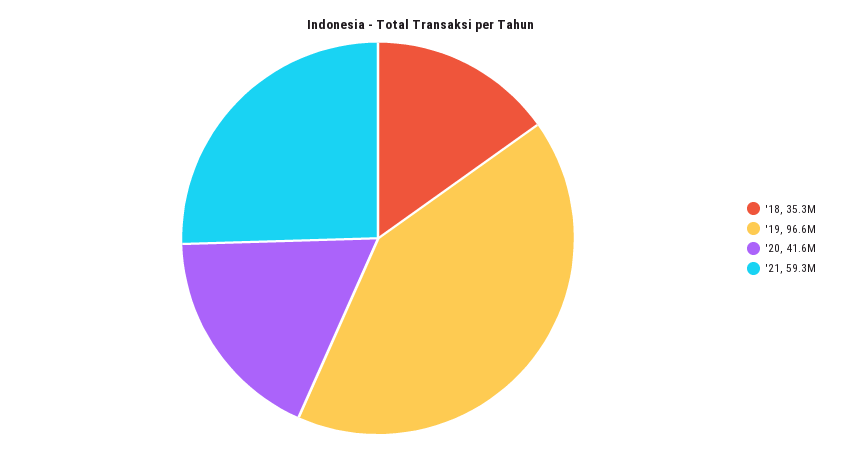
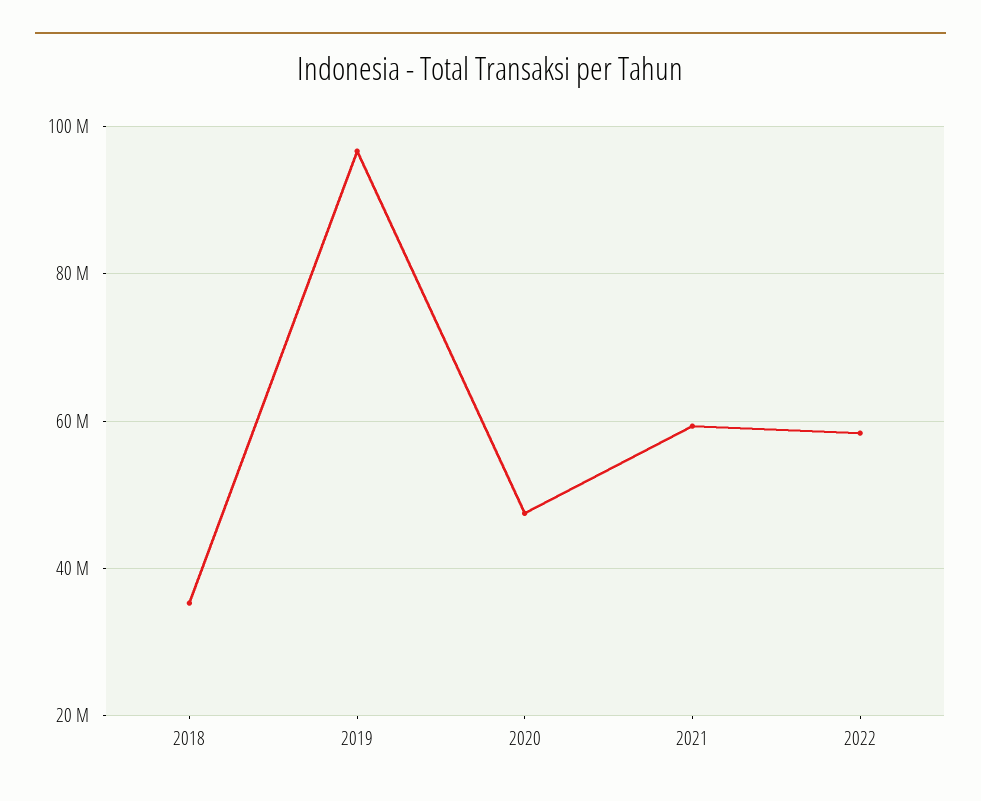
'20: 41600000 -> 48000000
2022: none -> 58000000

